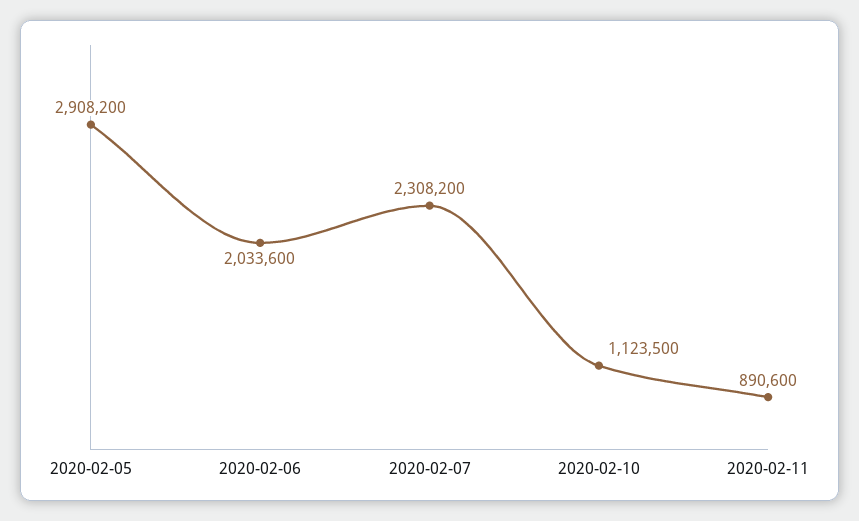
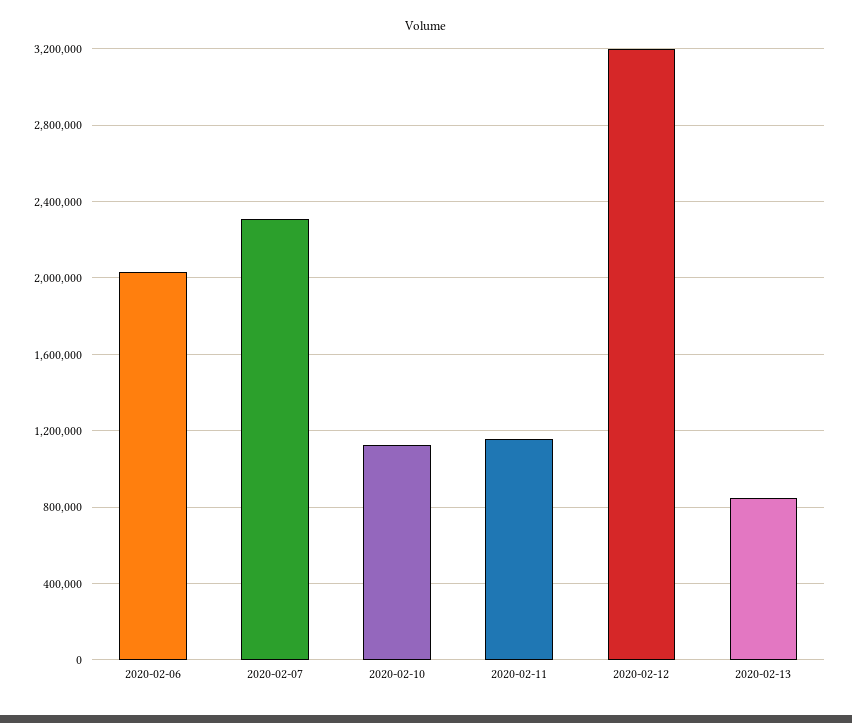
2020-02-05: 2908200 -> none
2020-02-11: 890600 -> 1150000
2020-02-12: none -> 3200000
2020-02-13: none -> 850000

